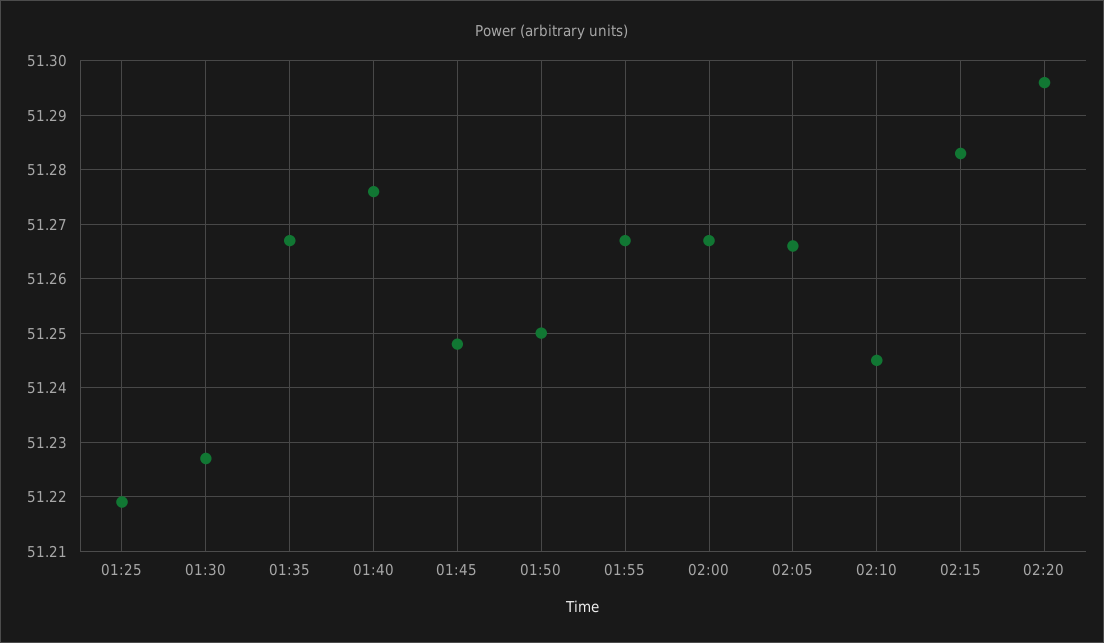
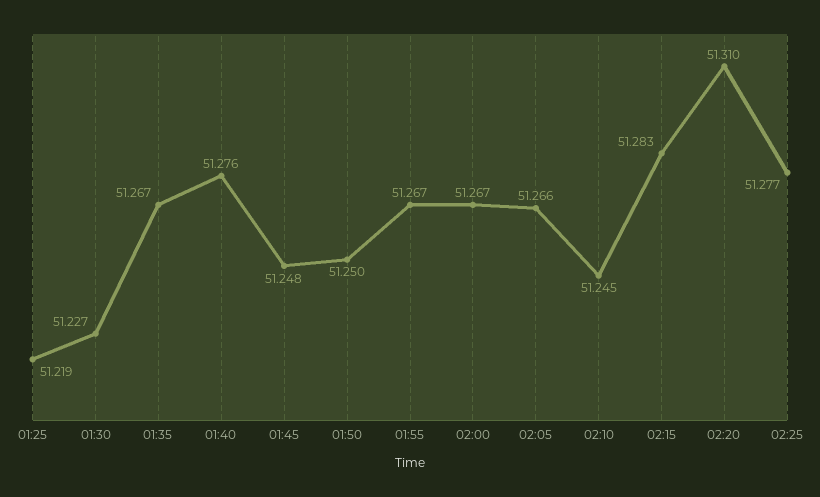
02:20: 51.295 -> 51.31
02:25: none -> 51.277

